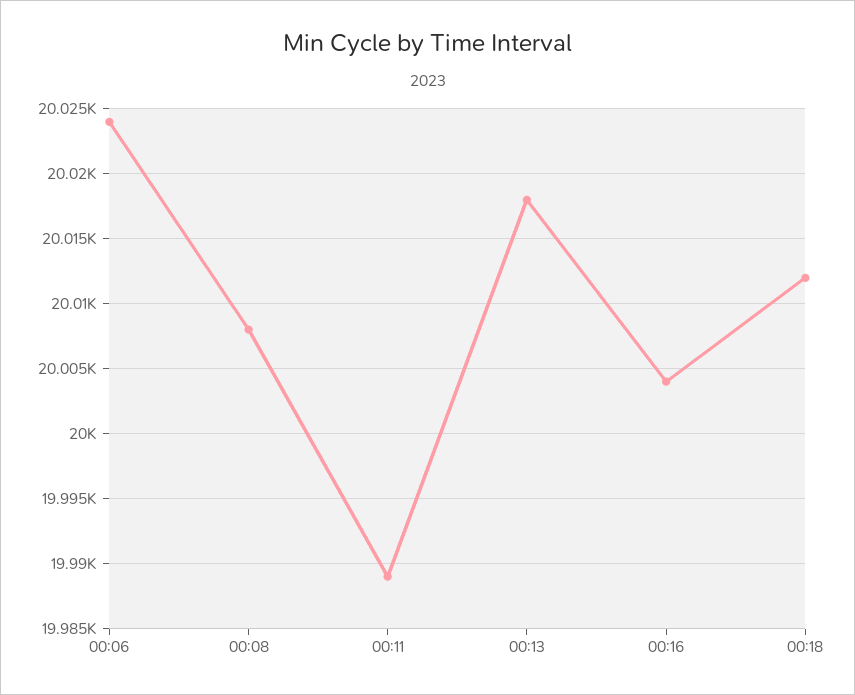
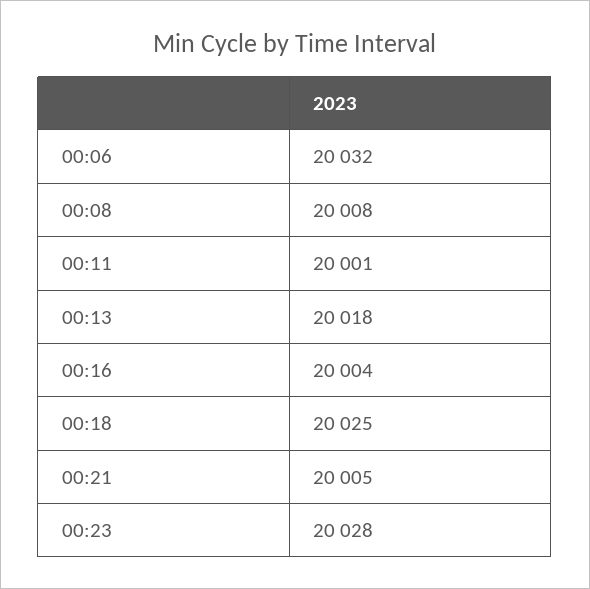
00:06: 20024 -> 20032
00:11: 19989 -> 20001
00:18: 20012 -> 20025
00:21: none -> 20005
00:23: none -> 20028

